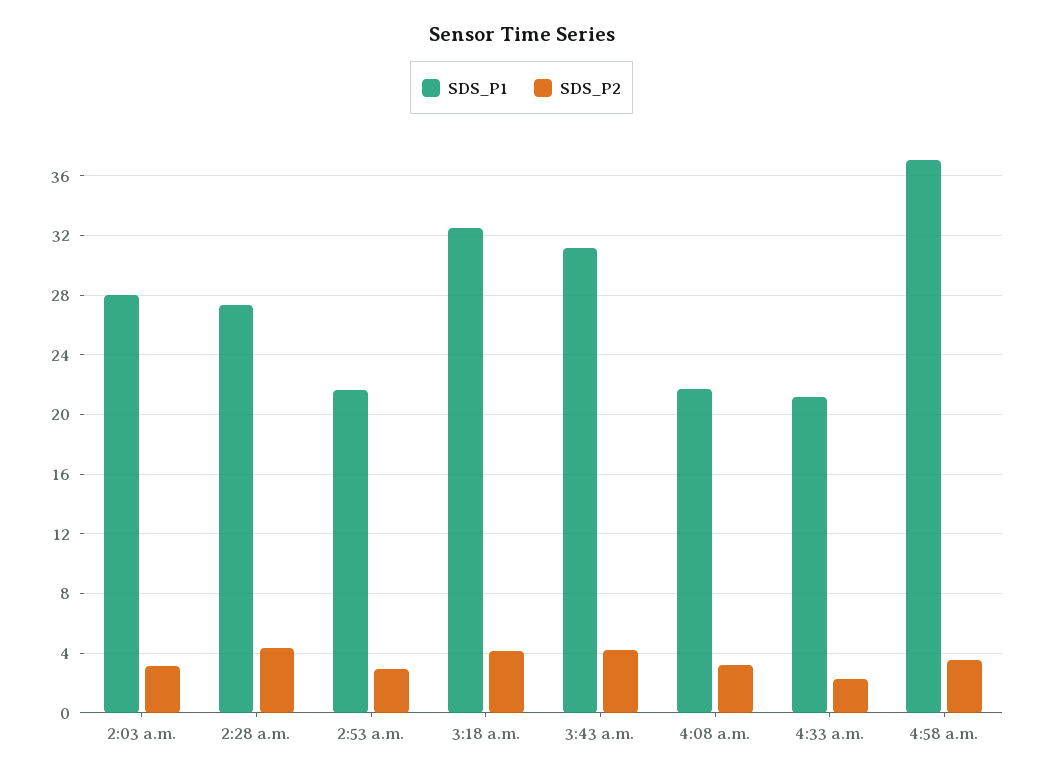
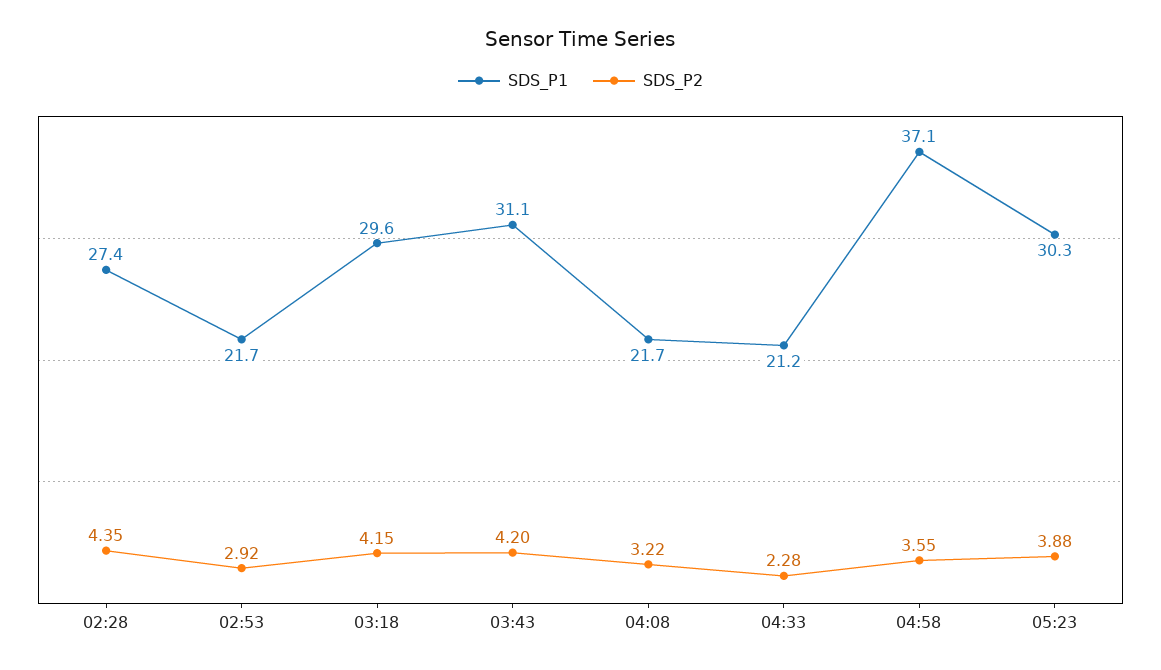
SDS_P1, 2:03 a.m.: 28 -> none
SDS_P2, 2:03 a.m.: 3 -> none
SDS_P1, 3:18 a.m.: 32.5 -> 29.6
SDS_P1, 05:23: none -> 30.3
SDS_P2, 05:23: none -> 3.88

